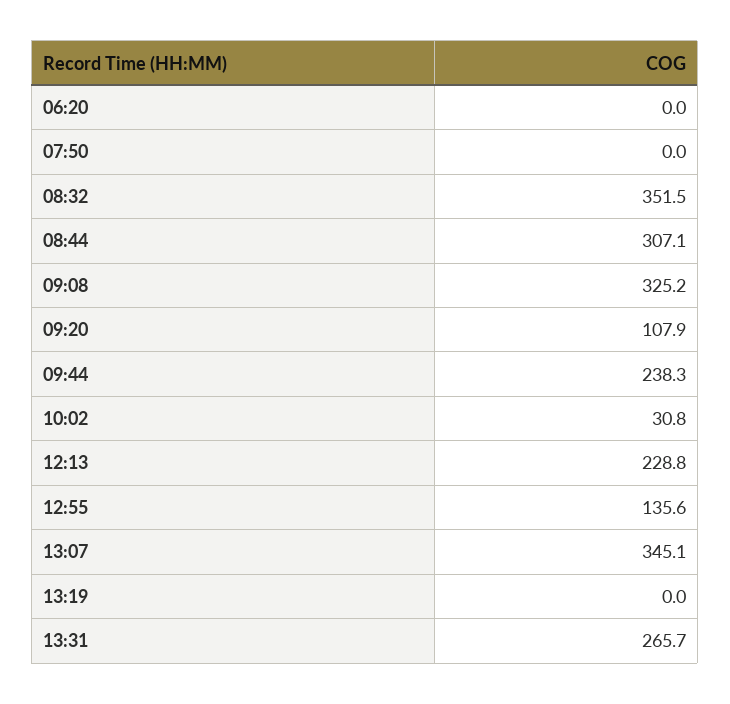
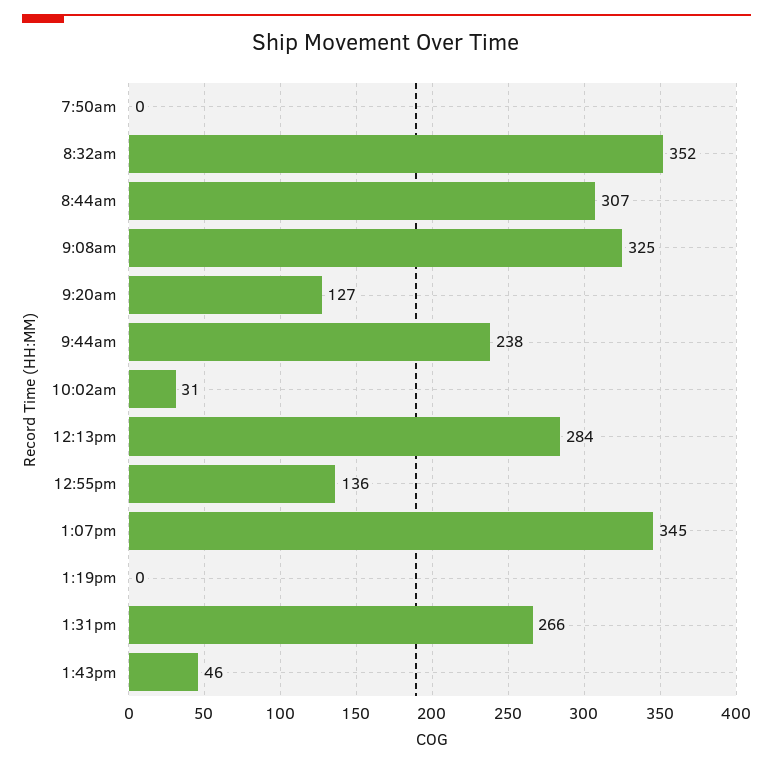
06:20: 0 -> none
09:20: 107.9 -> 127
12:13: 228.8 -> 284
1:43pm: none -> 46

